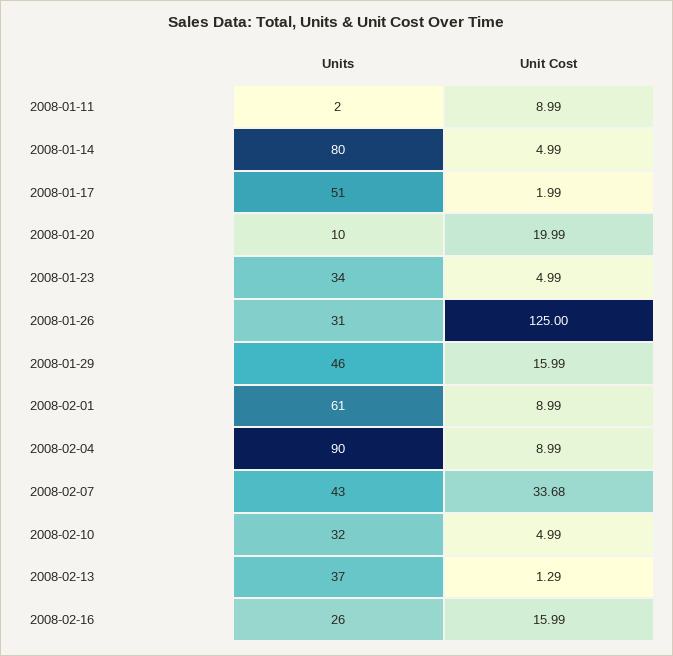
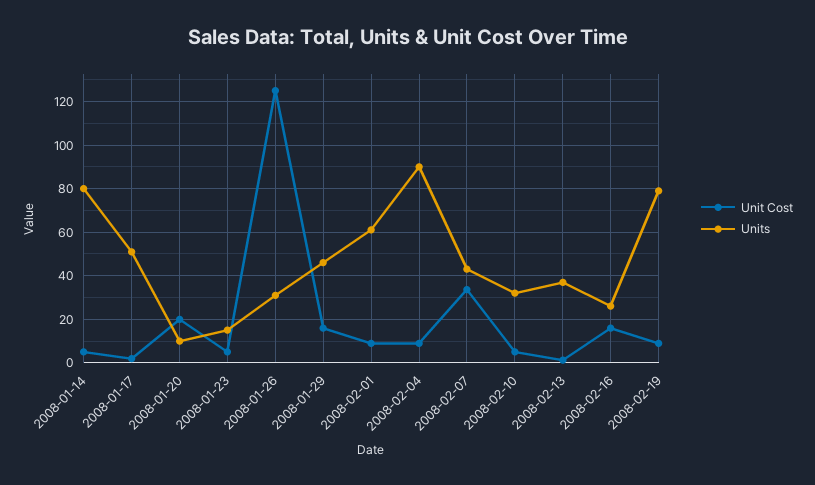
Units, 2008-01-11: 2 -> none
Unit Cost, 2008-01-11: 8.99 -> none
Units, 2008-01-23: 34 -> 15
Unit Cost, 2008-02-19: none -> 10
Units, 2008-02-19: none -> 80

